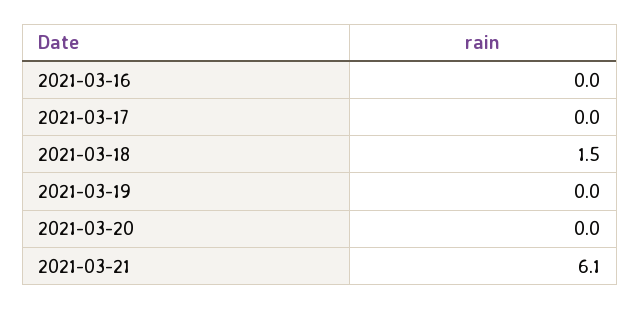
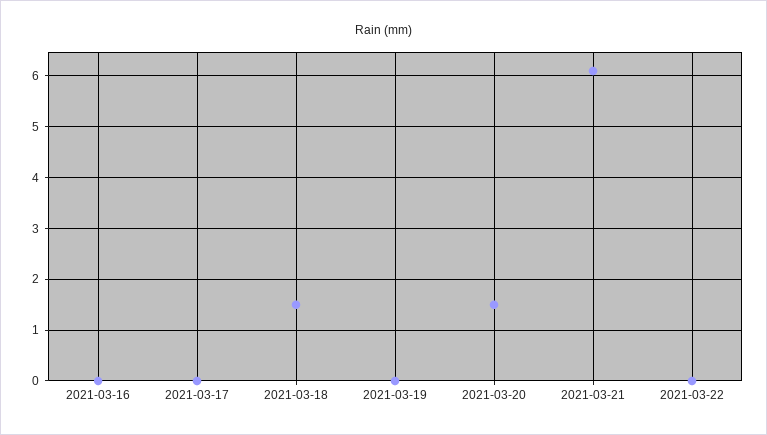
2021-03-20: 0 -> 1.5
2021-03-22: none -> 0

